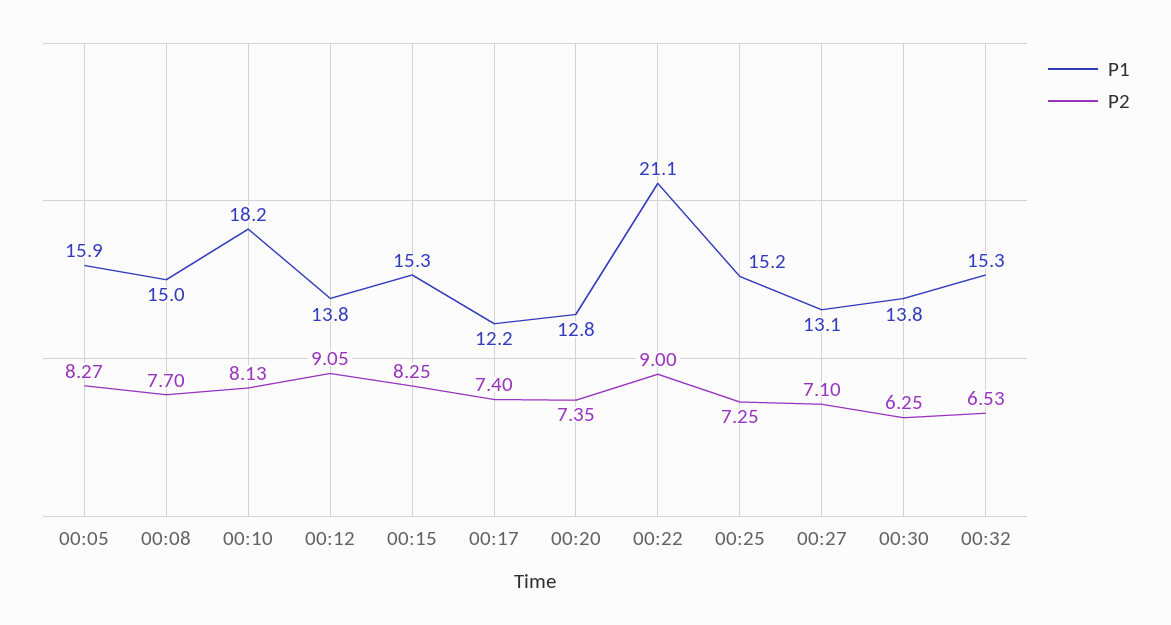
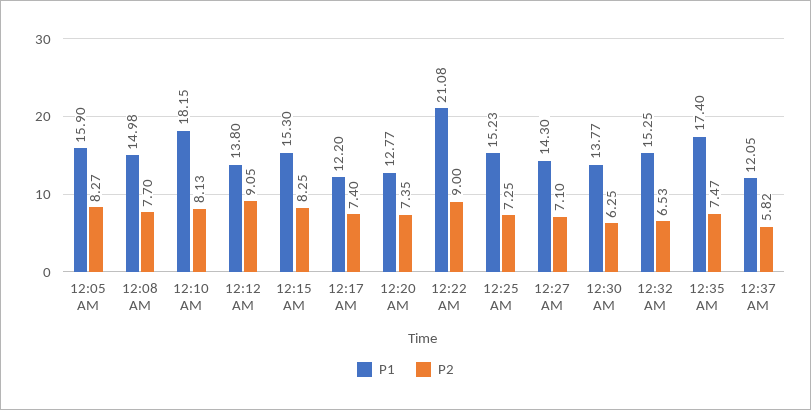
P1, 00:27: 13.1 -> 14.3
P1, 12:35 AM: none -> 17.4
P2, 12:35 AM: none -> 7.47
P1, 12:37 AM: none -> 12.05
P2, 12:37 AM: none -> 5.82

